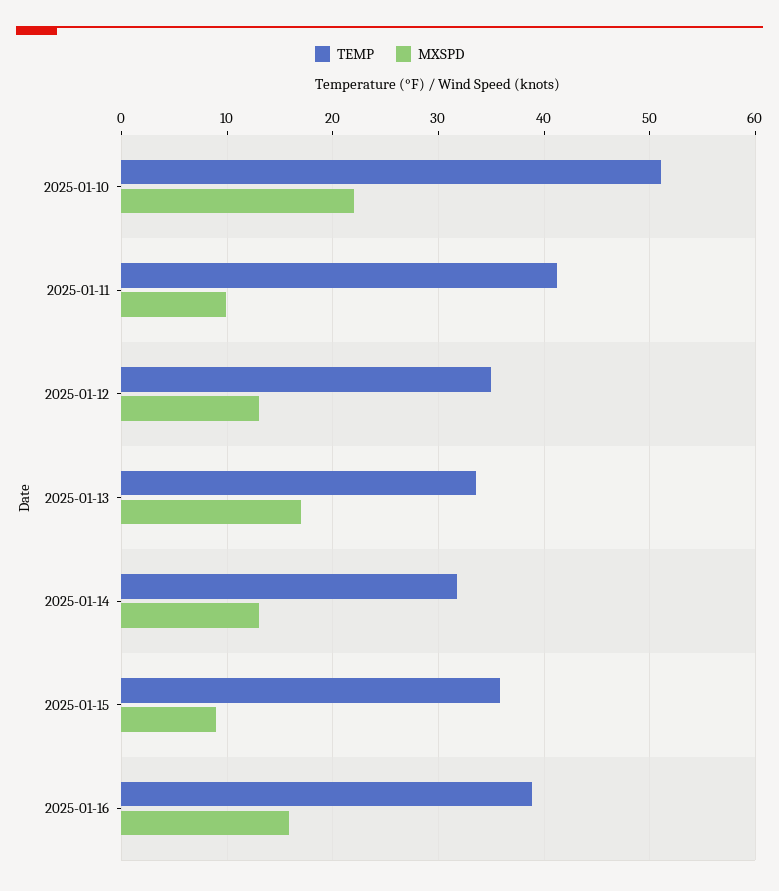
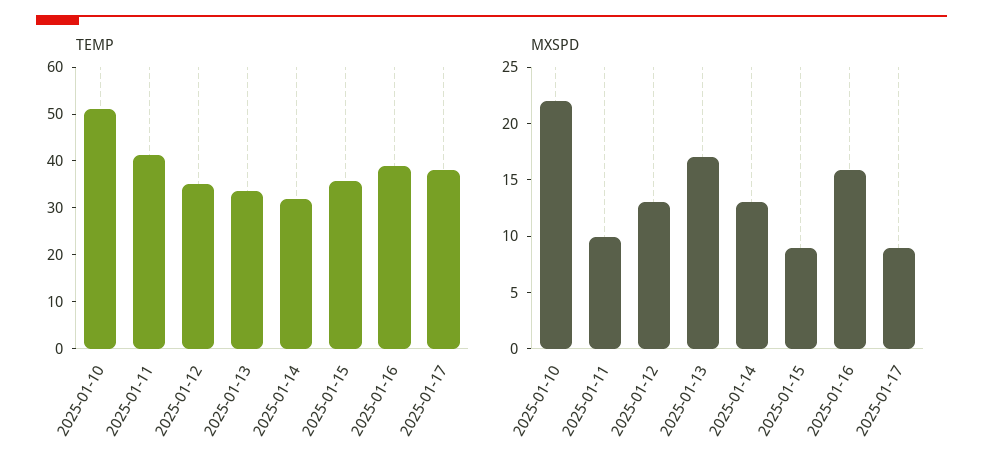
TEMP, 2025-01-17: none -> 38
MXSPD, 2025-01-17: none -> 9

